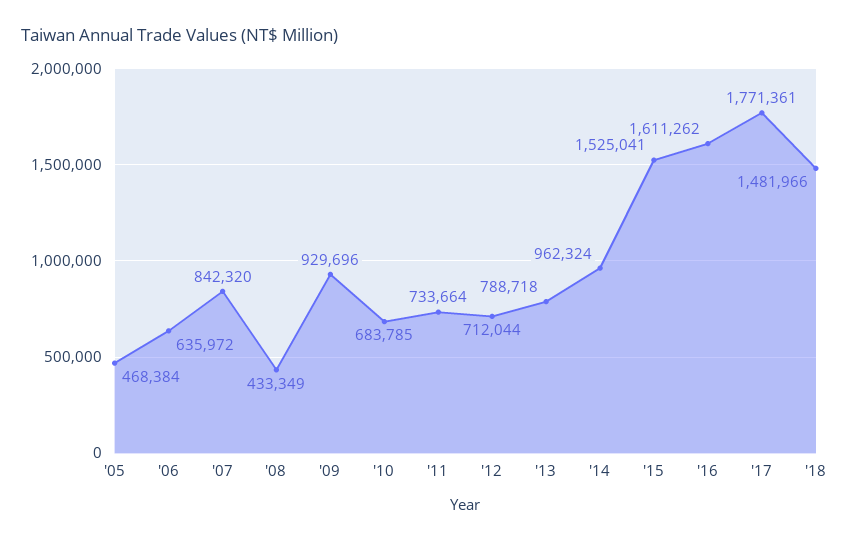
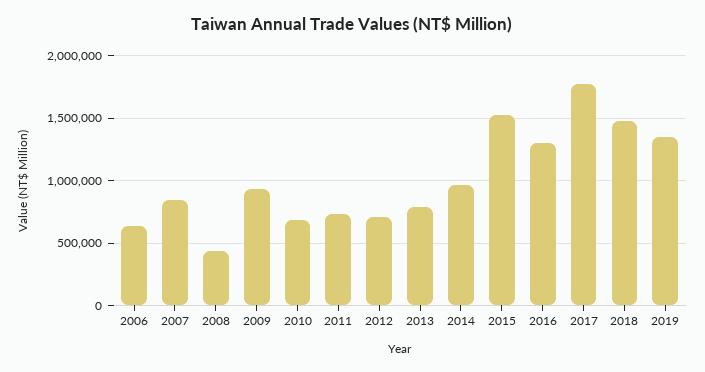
'05: 468384 -> none
'16: 1611262 -> 1300000
2019: none -> 1350000

